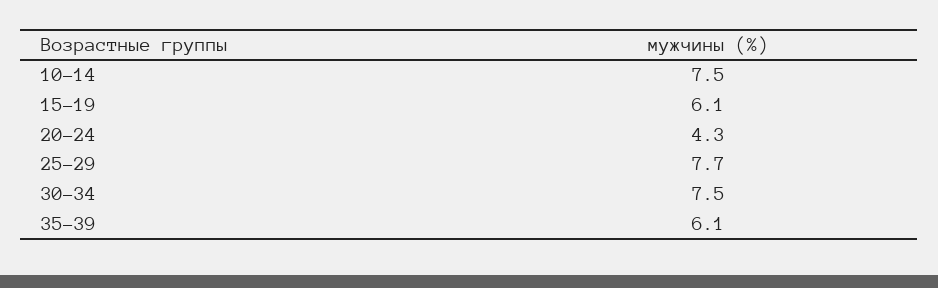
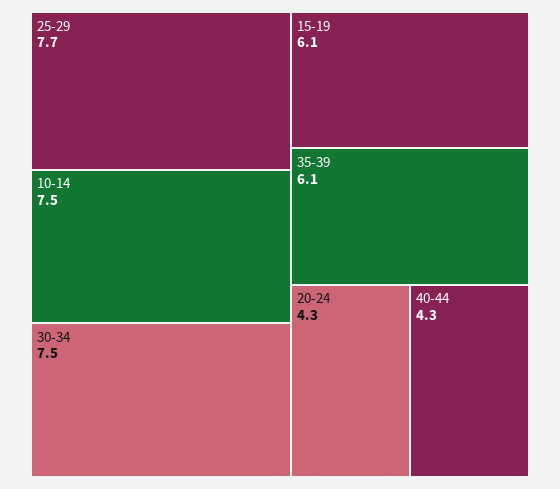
40-44: none -> 4.3

